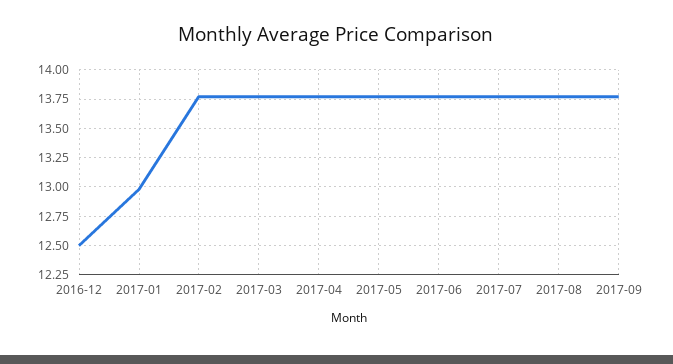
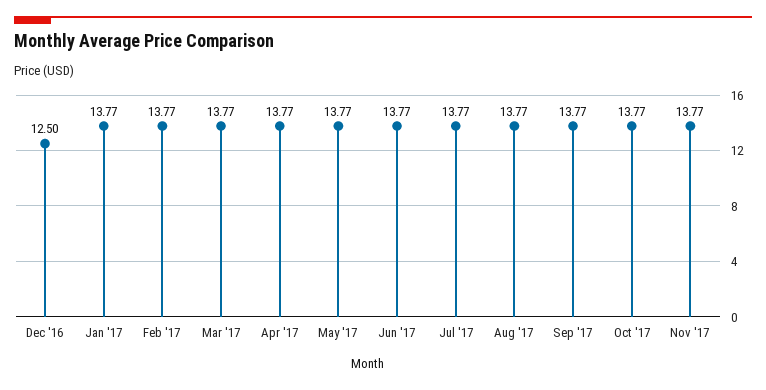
2017-01: 13 -> 13.77
Oct '17: none -> 13.77
Nov '17: none -> 13.77

